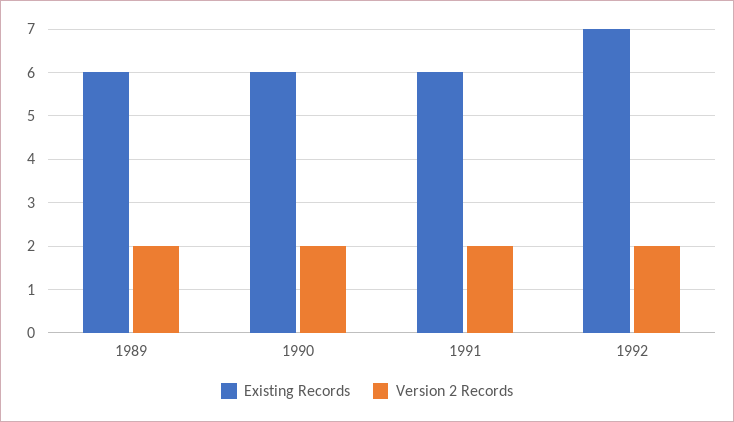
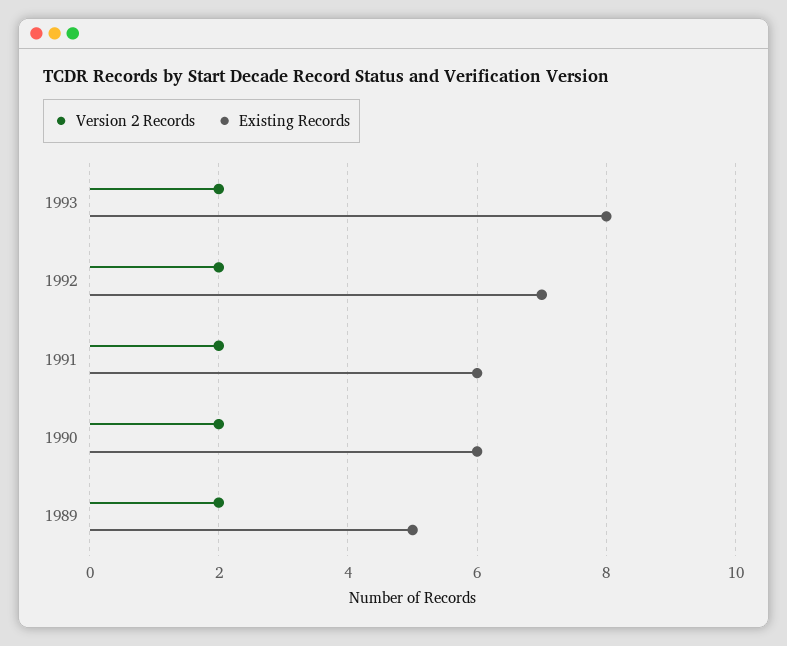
Existing Records, 1989: 6 -> 5
Version 2 Records, 1993: none -> 2
Existing Records, 1993: none -> 8

